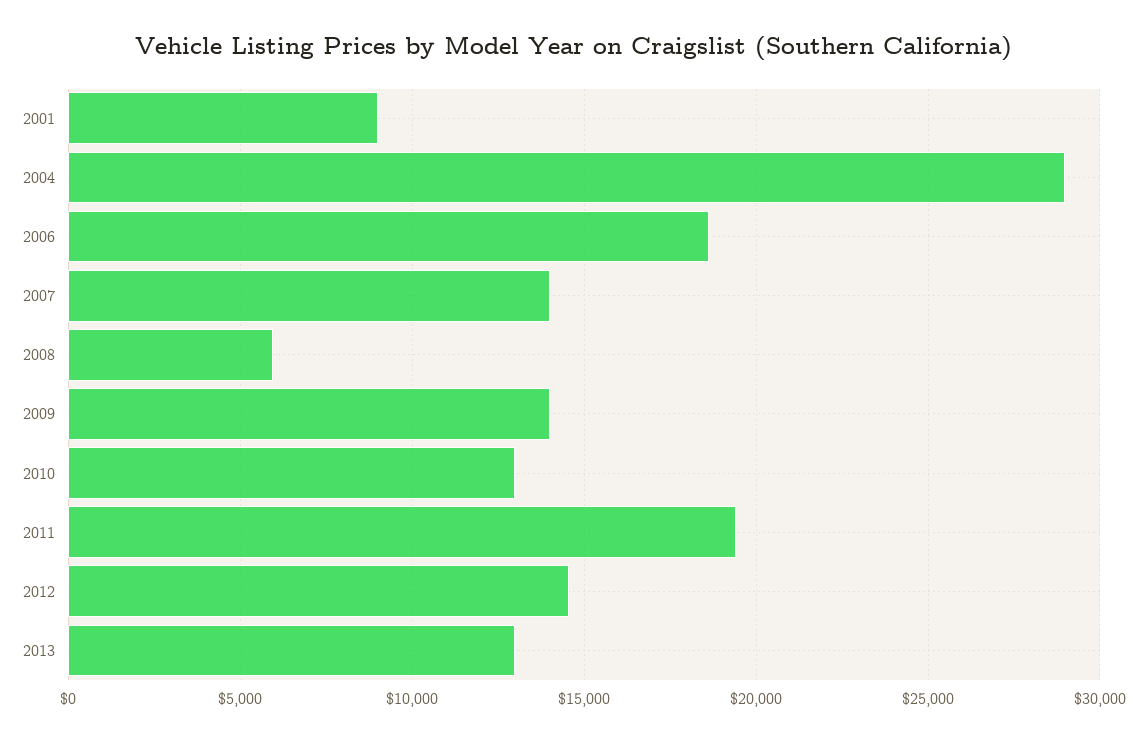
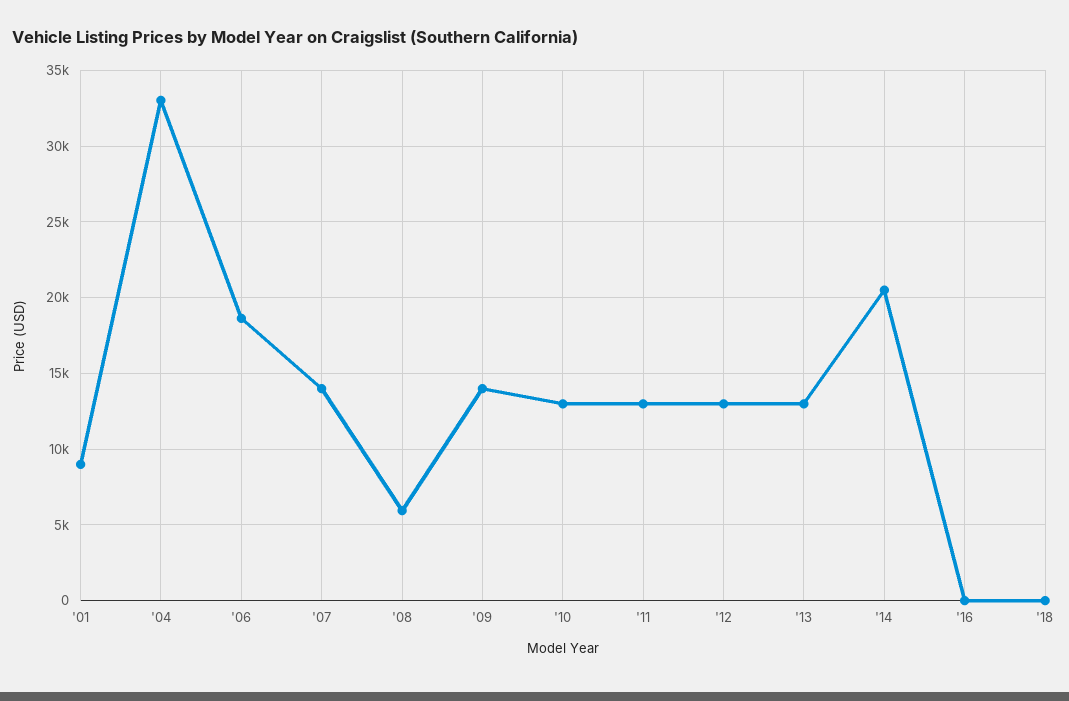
2004: 29000 -> 33000
2011: 19500 -> 13000
2012: 14500 -> 13000
'14: none -> 20500
'16: none -> 0
'18: none -> 0

